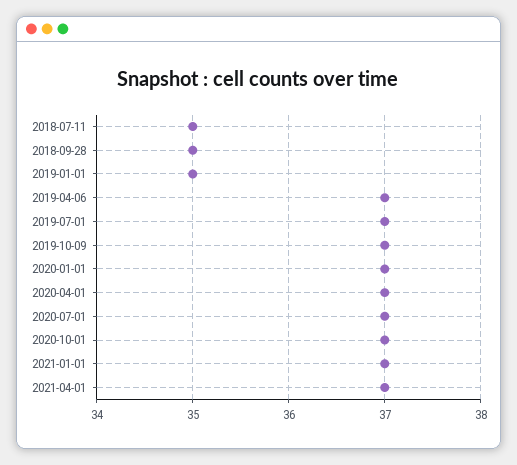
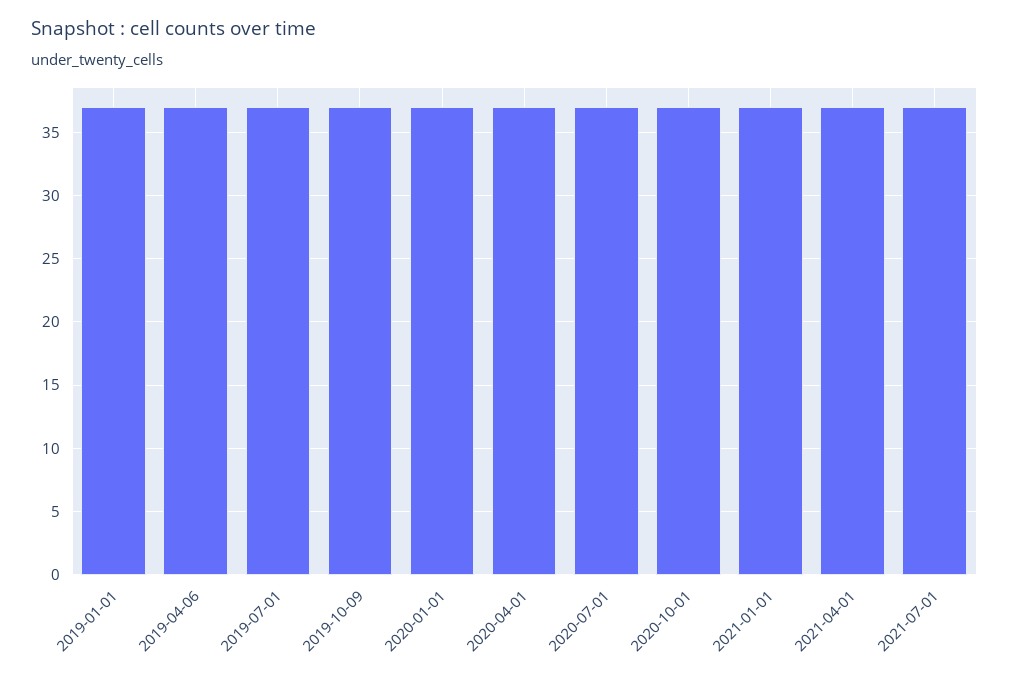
2018-07-11: 35 -> none
2018-09-28: 35 -> none
2019-01-01: 35 -> 37
2021-07-01: none -> 37

